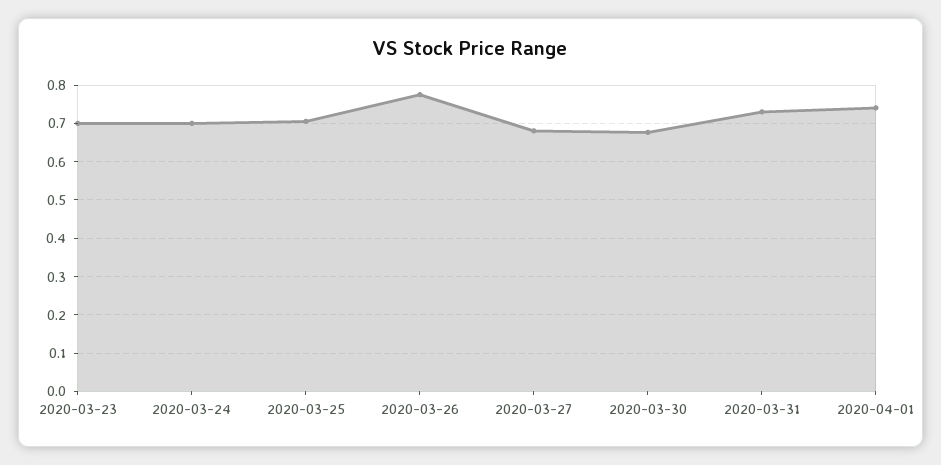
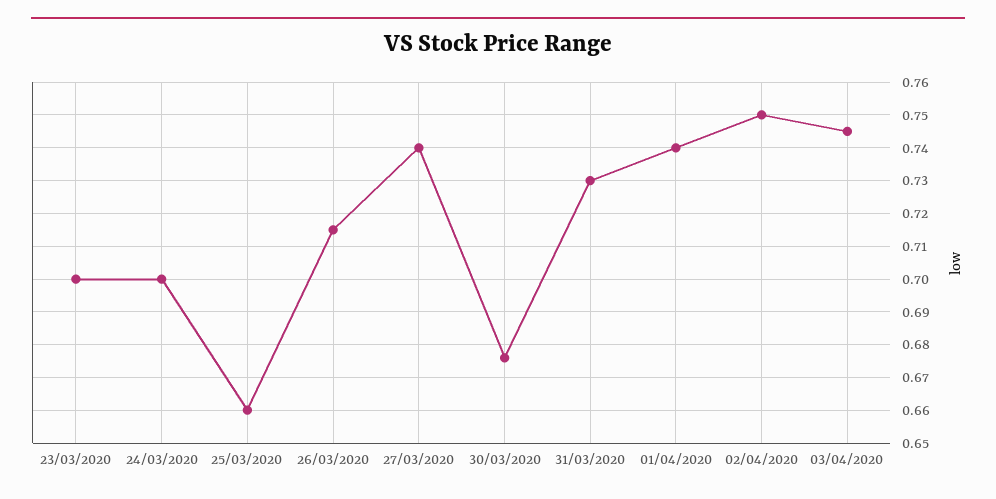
2020-03-25: 0.7 -> 0.66
2020-03-26: 0.78 -> 0.715
2020-03-27: 0.68 -> 0.74
02/04/2020: none -> 0.75
03/04/2020: none -> 0.745

